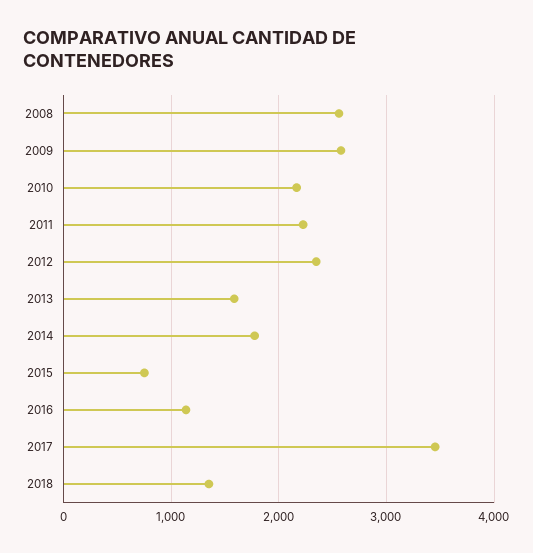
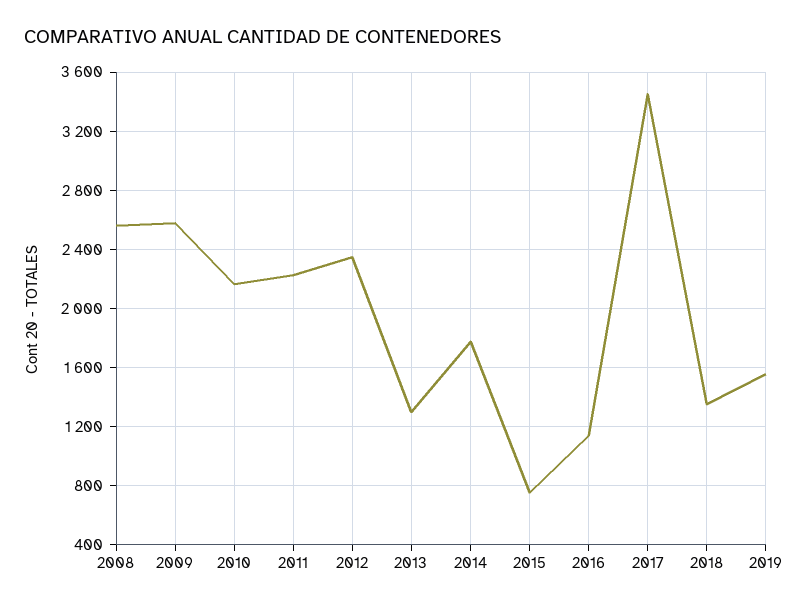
2013: 1600 -> 1300
2019: none -> 1550

